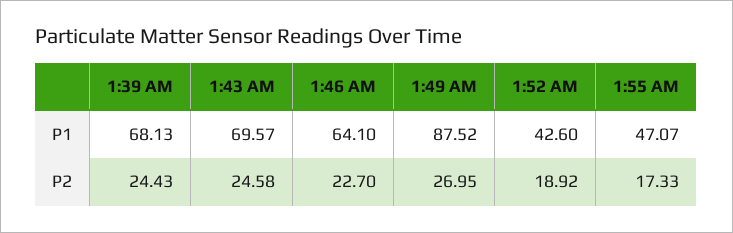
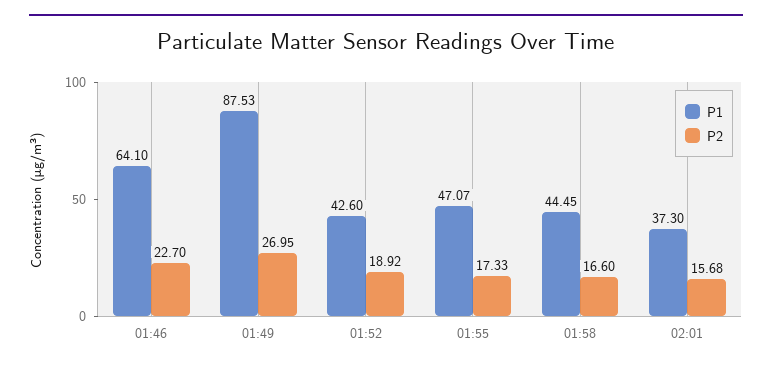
P1, 1:39 AM: 68.13 -> none
P1, 1:43 AM: 69.57 -> none
P1, 1:49 AM: 87.52 -> 87.53
P2, 1:39 AM: 24.43 -> none
P2, 1:43 AM: 24.58 -> none
P1, 01:58: none -> 44.45
P2, 01:58: none -> 16.6
P1, 02:01: none -> 37.3
P2, 02:01: none -> 15.68

